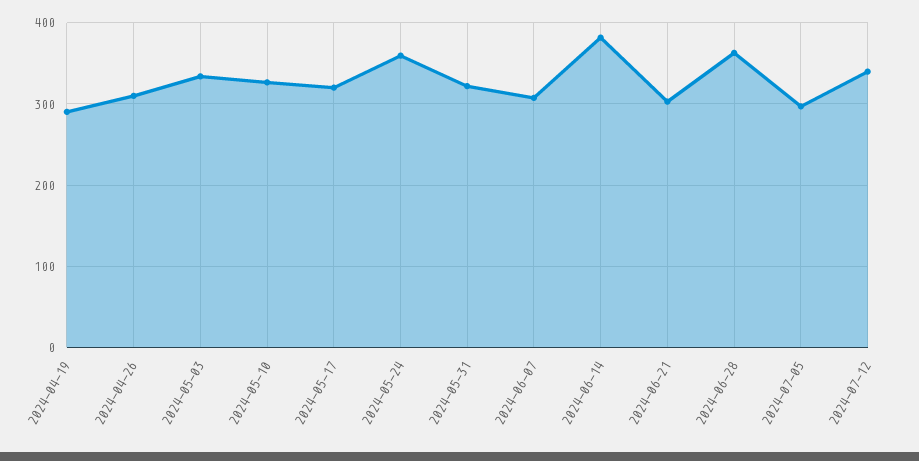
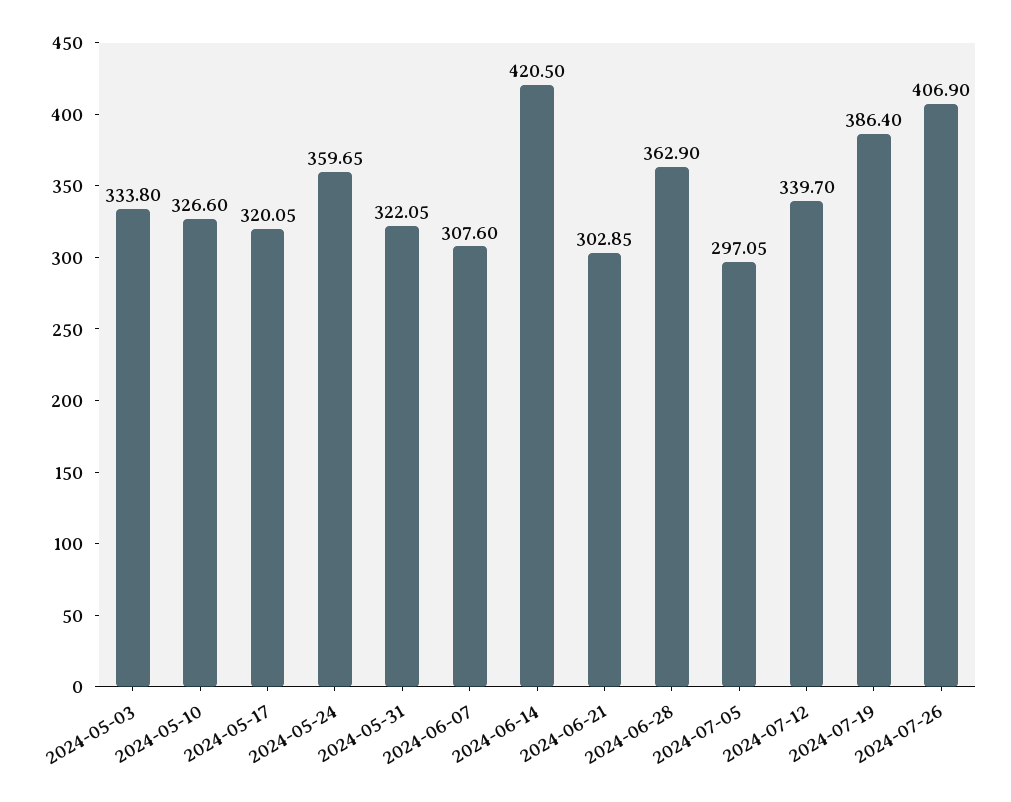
2024-04-19: 290 -> none
2024-04-26: 310 -> none
2024-06-14: 380 -> 420.5
2024-07-19: none -> 386.4
2024-07-26: none -> 406.9

